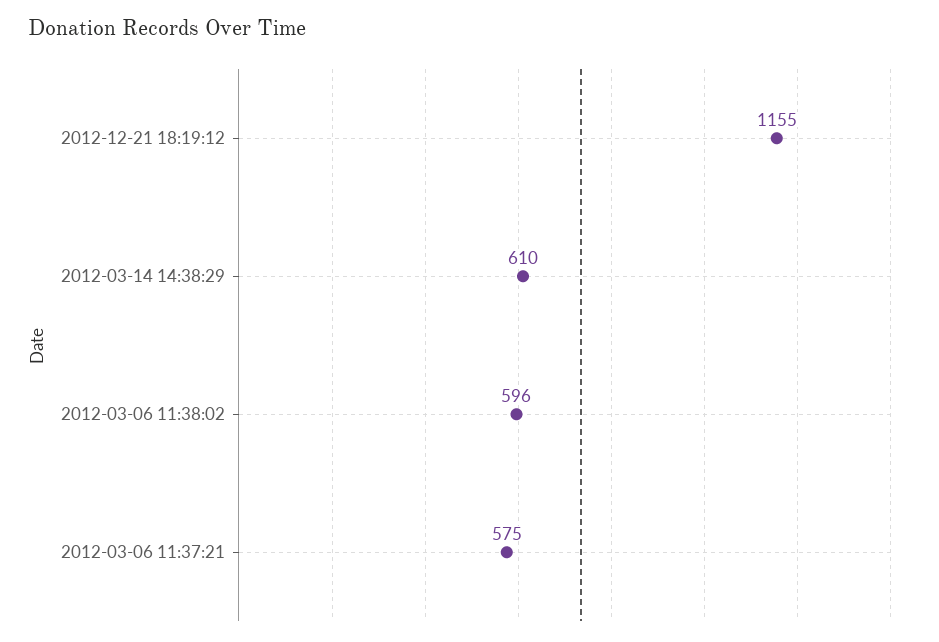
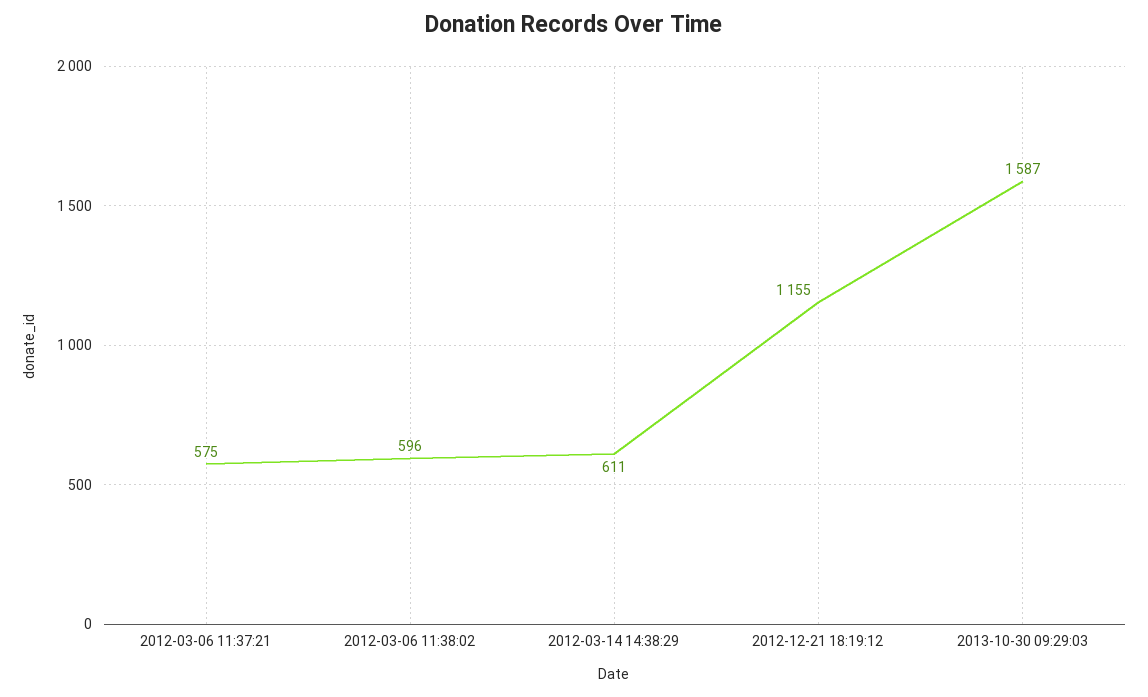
2012-03-14 14:38:29: 610 -> 611
2013-10-30 09:29:03: none -> 1587

